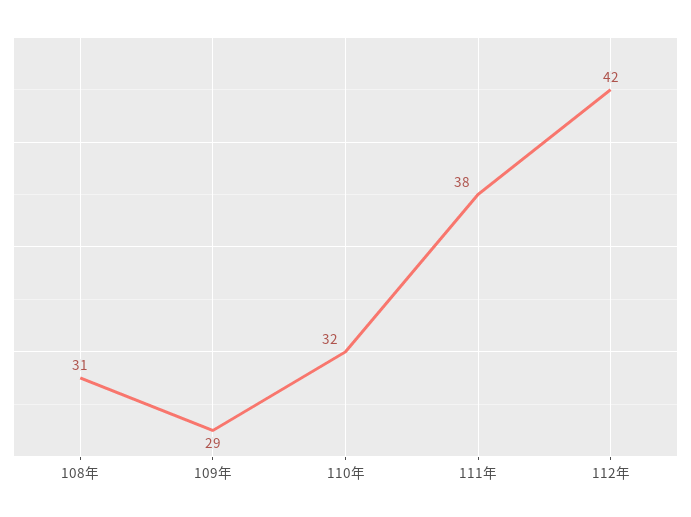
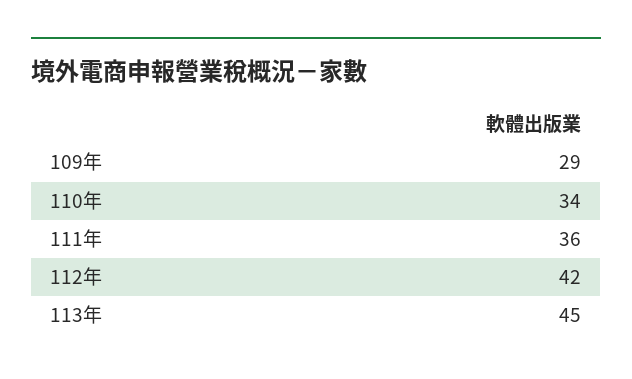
108年: 31 -> none
110年: 32 -> 34
111年: 38 -> 36
113年: none -> 45

